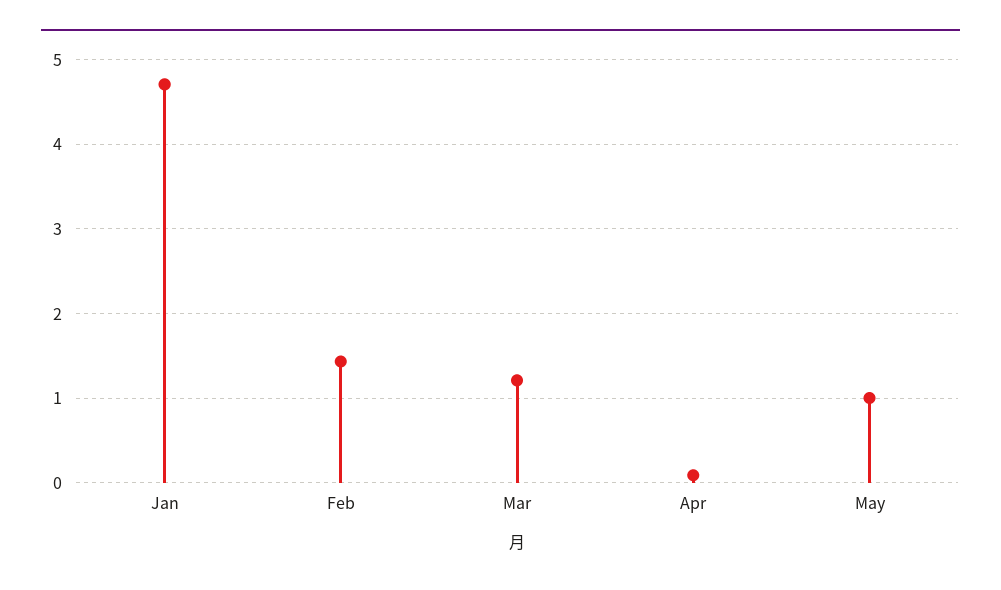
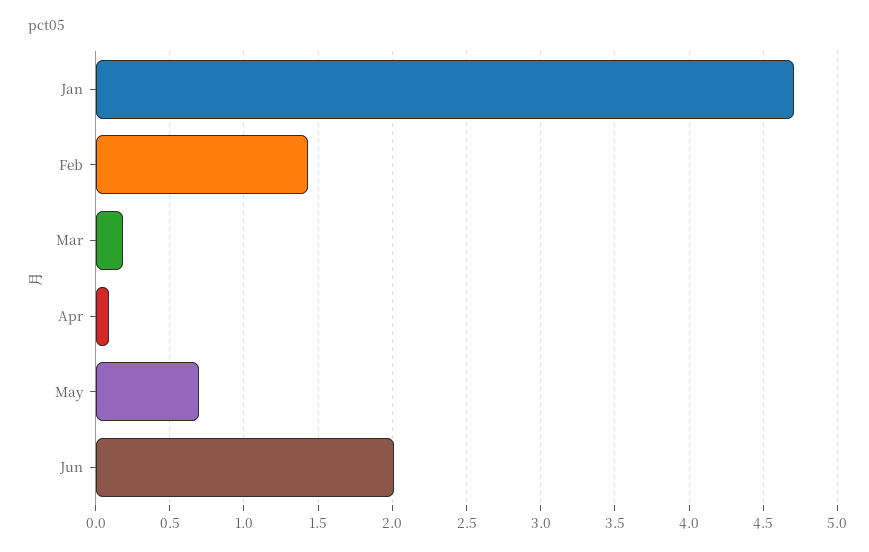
Mar: 1.2 -> 0.2
May: 1 -> 0.7
Jun: none -> 2

